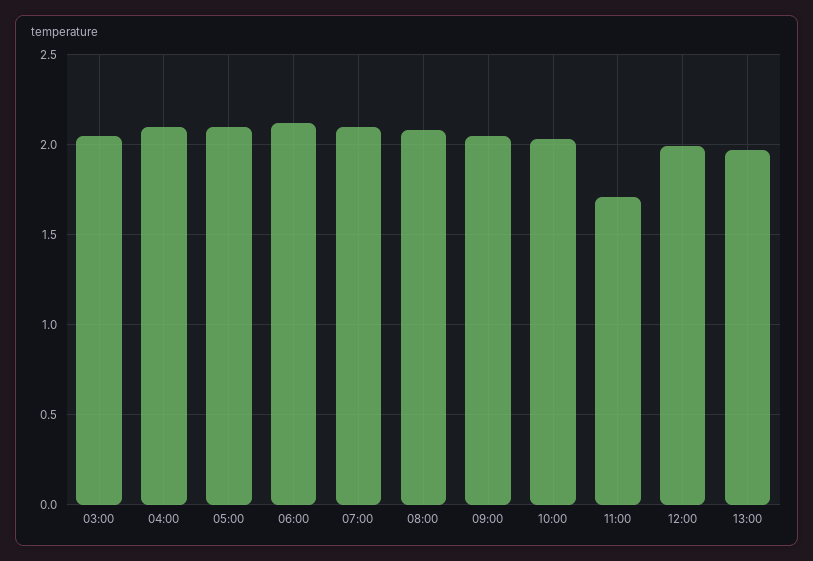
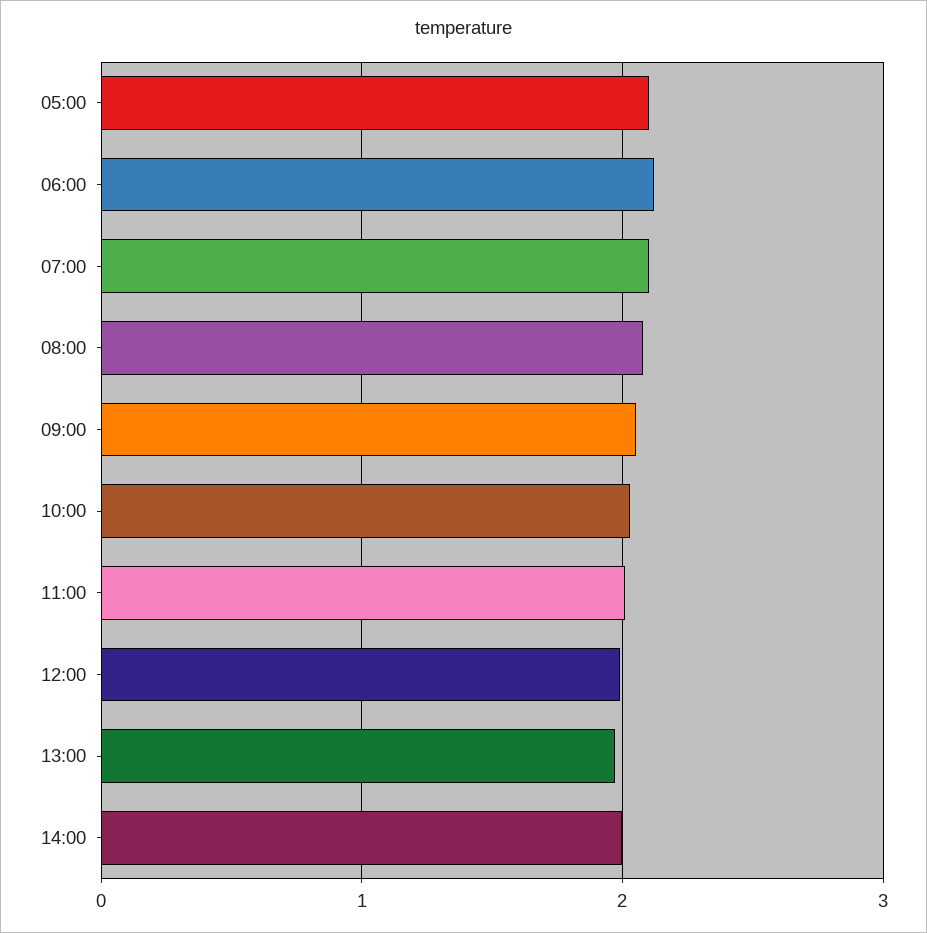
03:00: 2.05 -> none
04:00: 2.1 -> none
11:00: 1.7 -> 2
14:00: none -> 2

